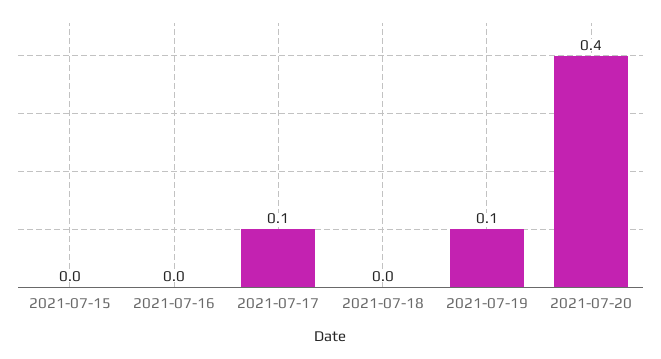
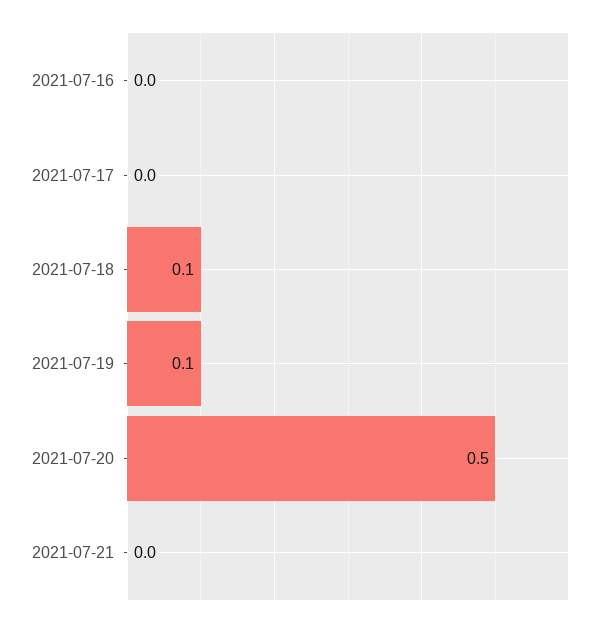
2021-07-15: 0 -> none
2021-07-17: 0.1 -> 0
2021-07-18: 0 -> 0.1
2021-07-20: 0.4 -> 0.5
2021-07-21: none -> 0

